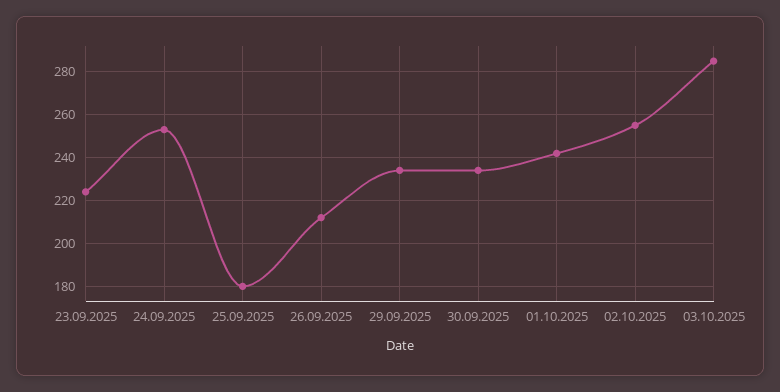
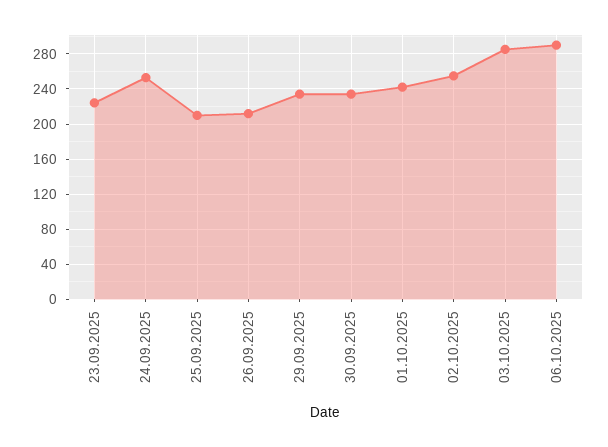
25.09.2025: 180 -> 210
06.10.2025: none -> 290

